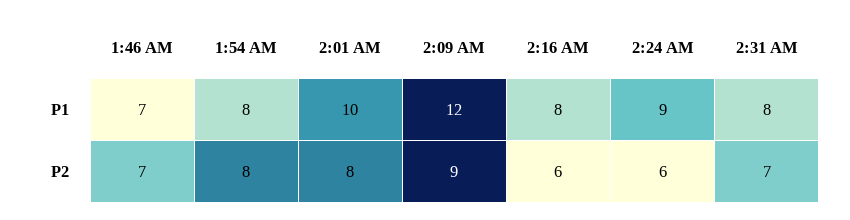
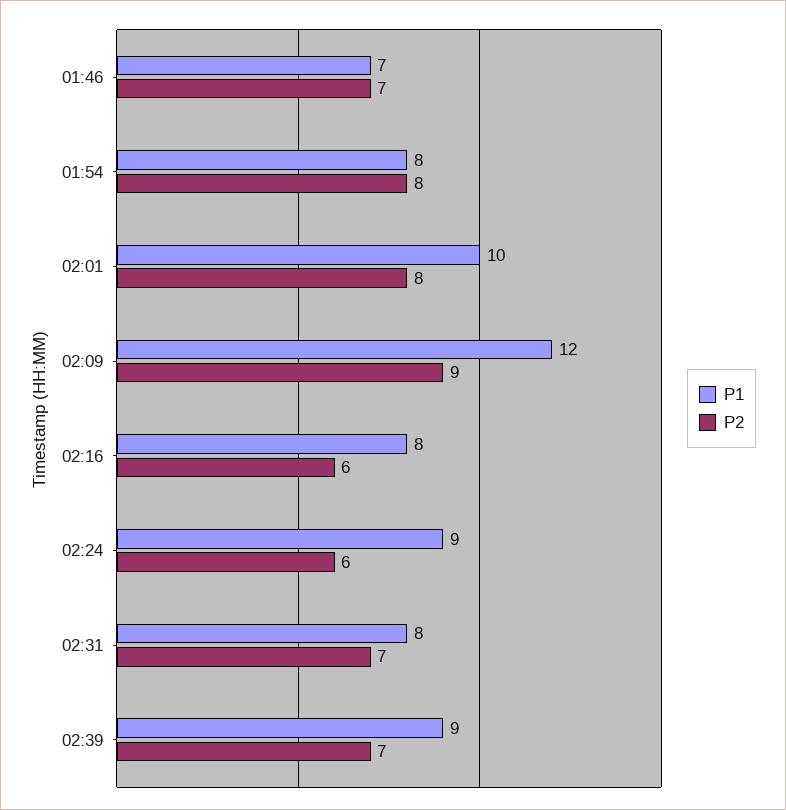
P1, 02:39: none -> 9
P2, 02:39: none -> 7

